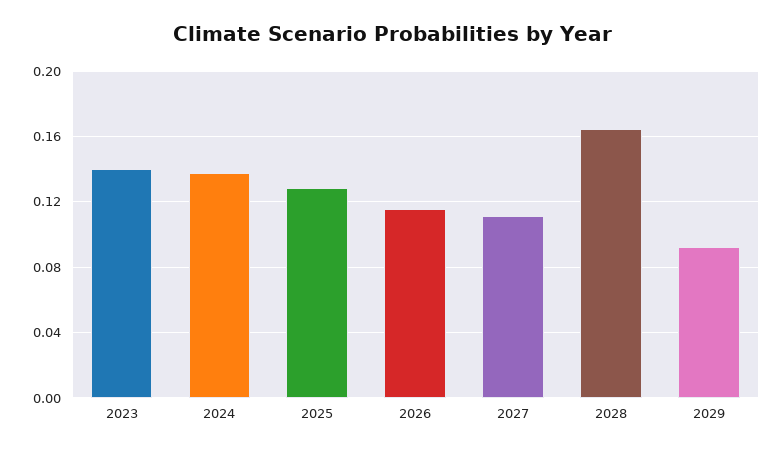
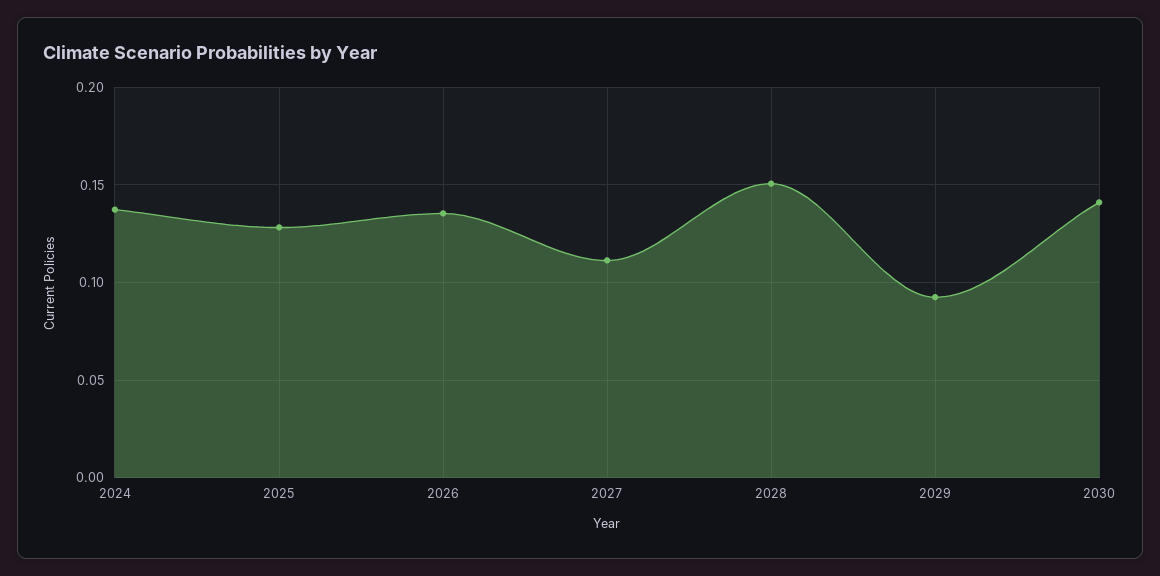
2023: 0.14 -> none
2026: 0.115 -> 0.135
2028: 0.165 -> 0.15
2030: none -> 0.14

